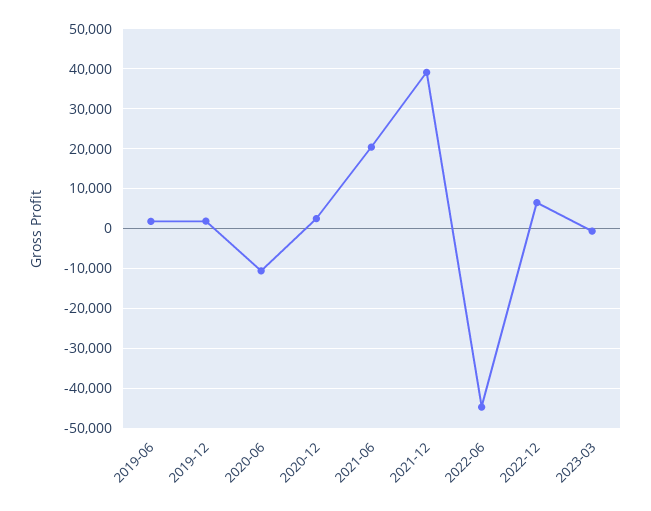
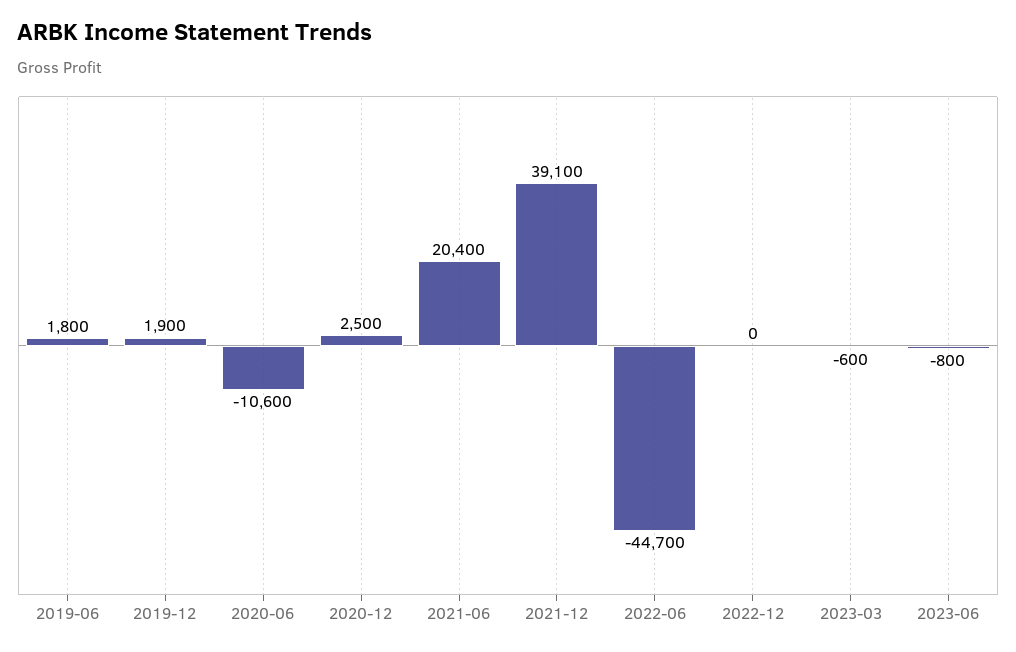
2022-12: 6000 -> 0
2023-06: none -> -800

